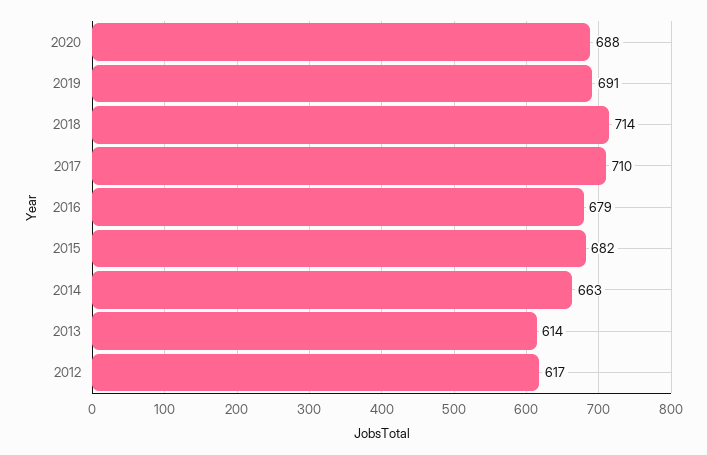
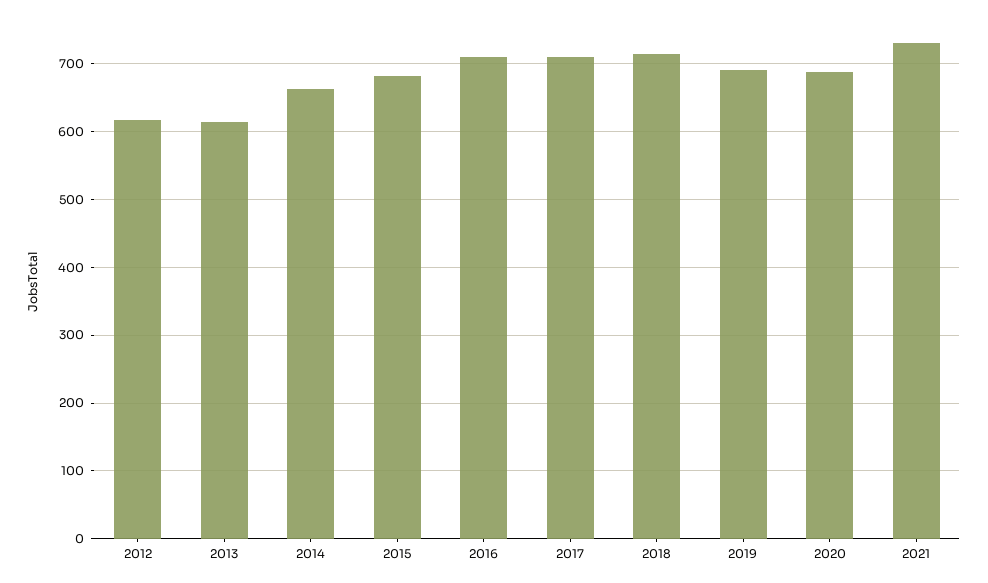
2016: 679 -> 710
2021: none -> 730

